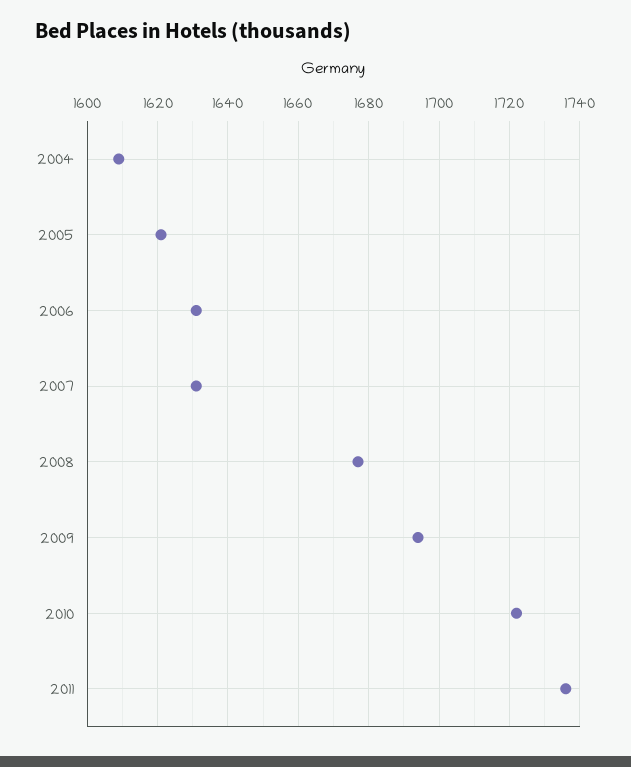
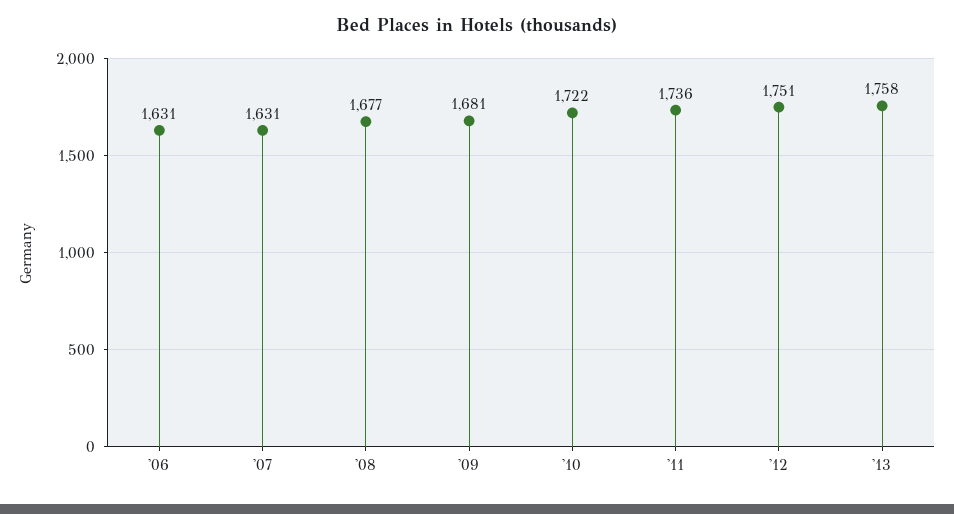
2004: 1610 -> none
2005: 1620 -> none
2009: 1695 -> 1681
'12: none -> 1751
'13: none -> 1758

